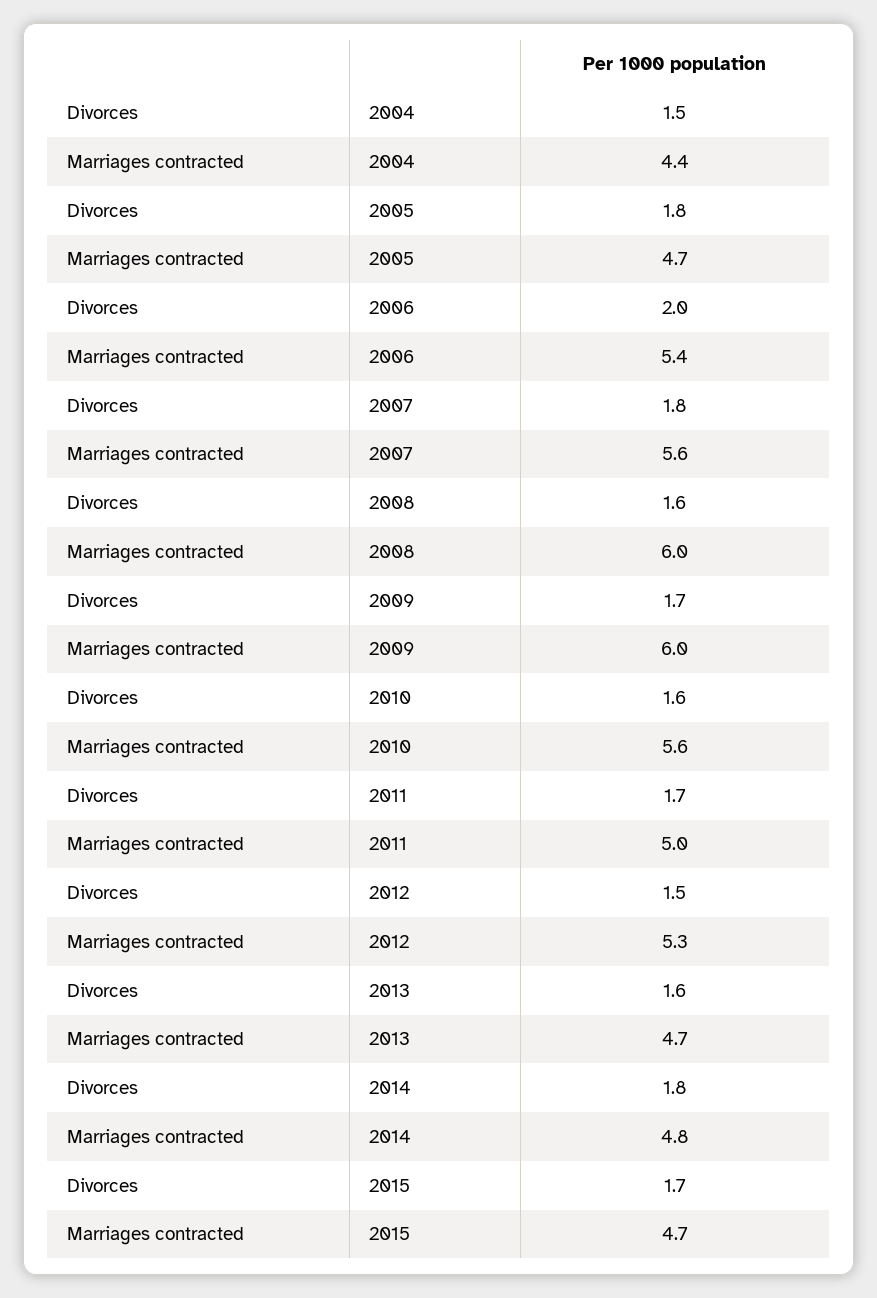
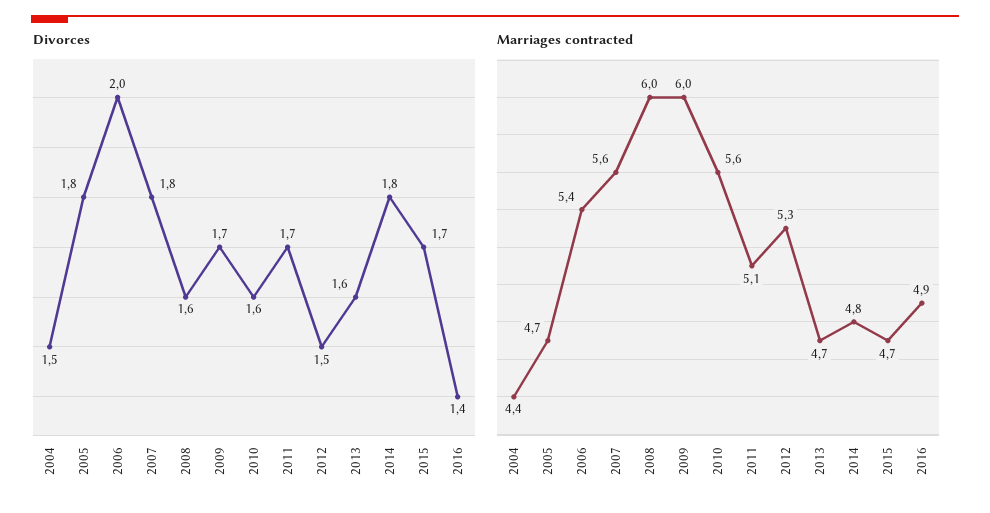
Marriages contracted, 2011: 5 -> 5.1
Divorces, 2016: none -> 1.4
Marriages contracted, 2016: none -> 4.9

